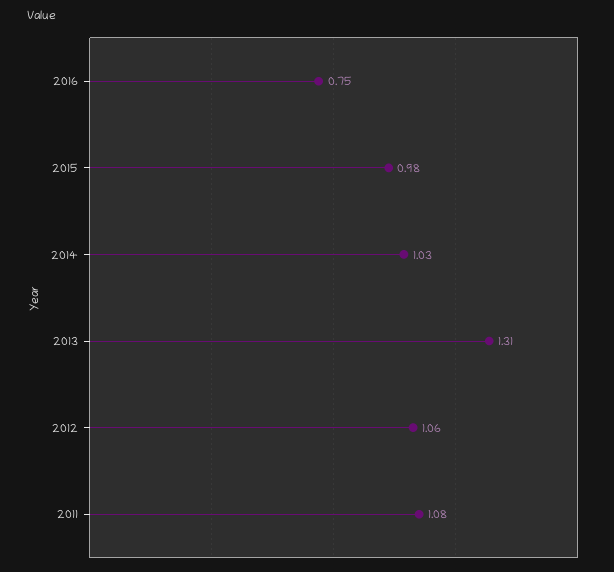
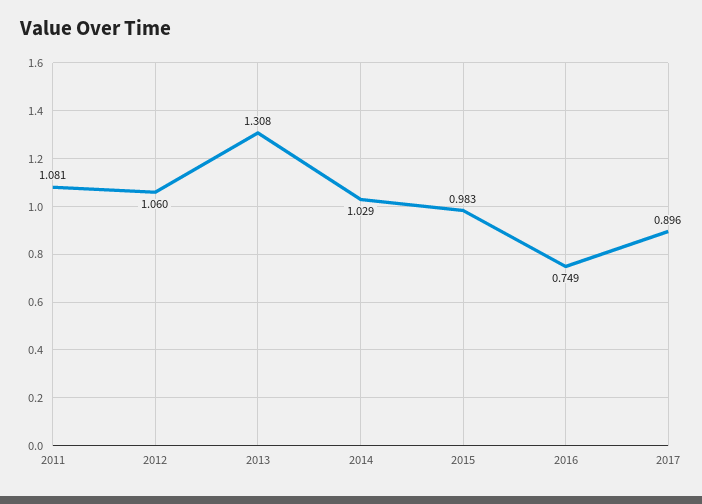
2017: none -> 0.896

